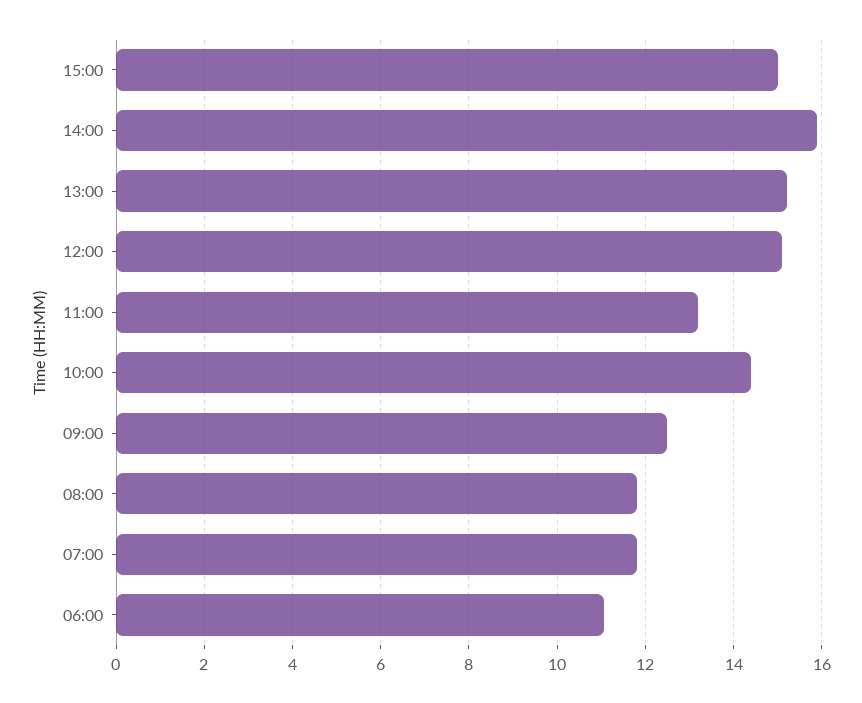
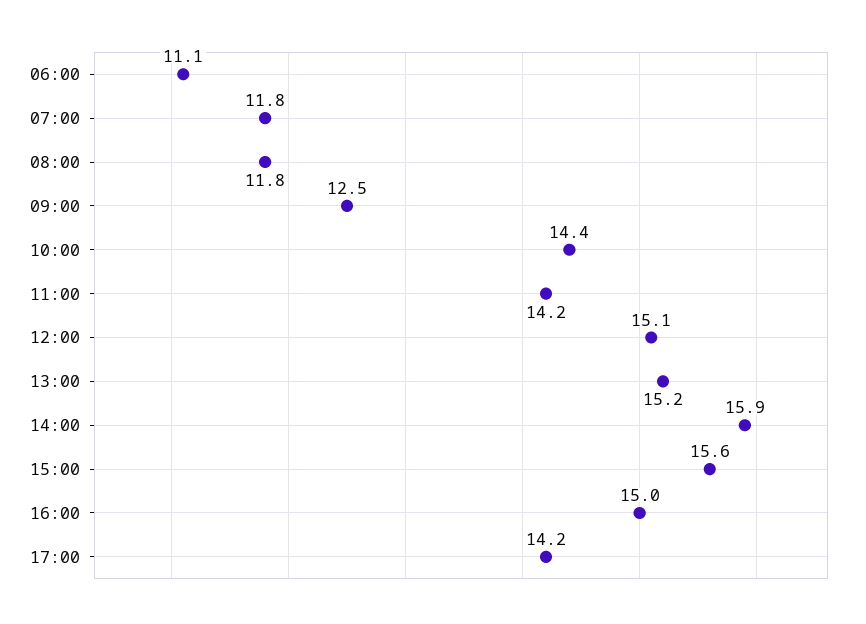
15:00: 15 -> 15.6
11:00: 13.2 -> 14.2
16:00: none -> 15
17:00: none -> 14.2

